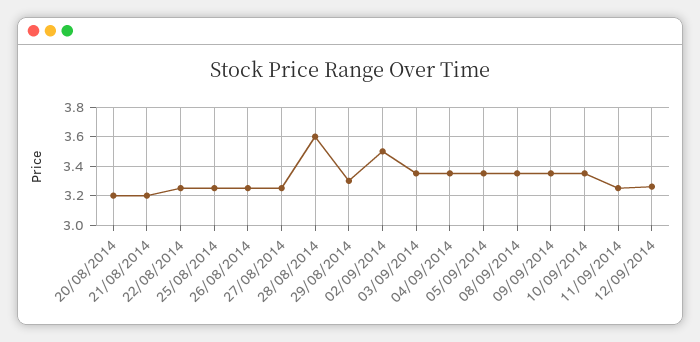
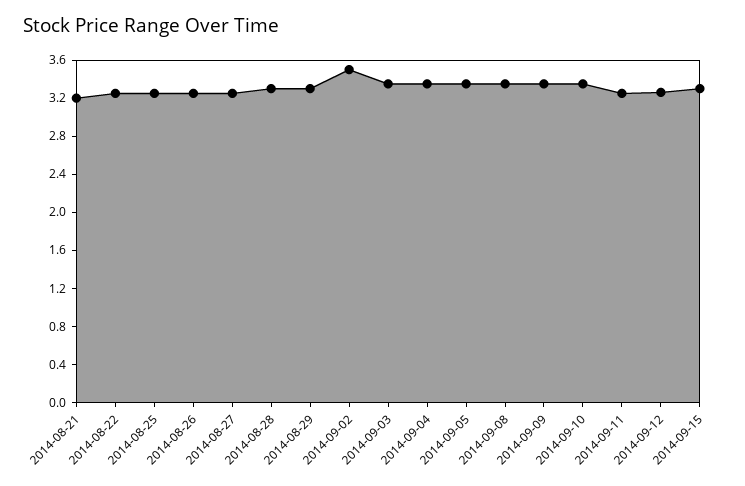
20/08/2014: 3.2 -> none
28/08/2014: 3.6 -> 3.3
2014-09-15: none -> 3.3

